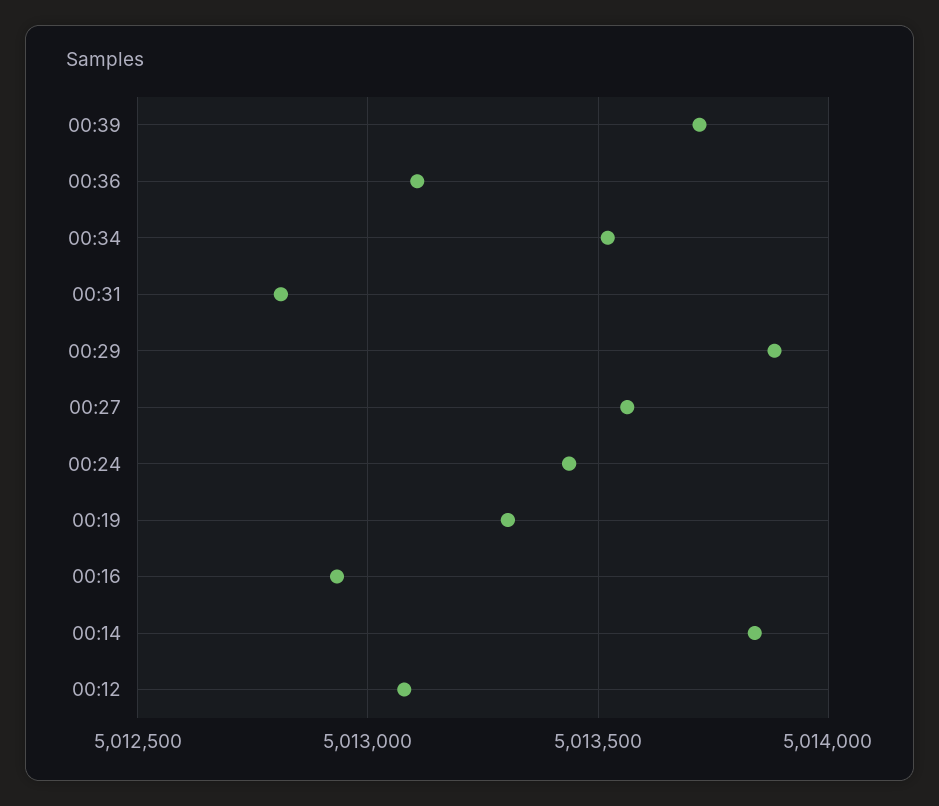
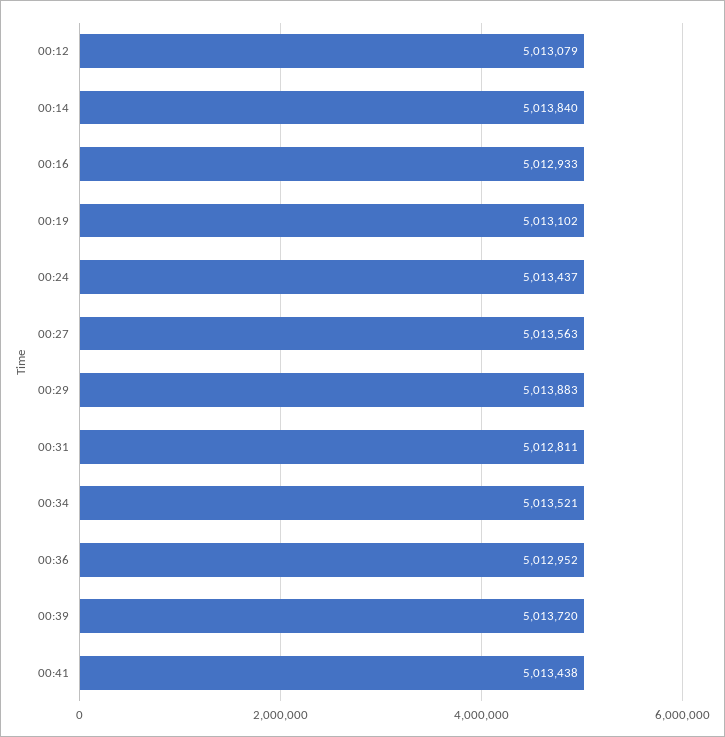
00:36: 5013100 -> 5012952
00:19: 5013300 -> 5013102
00:41: none -> 5013438

